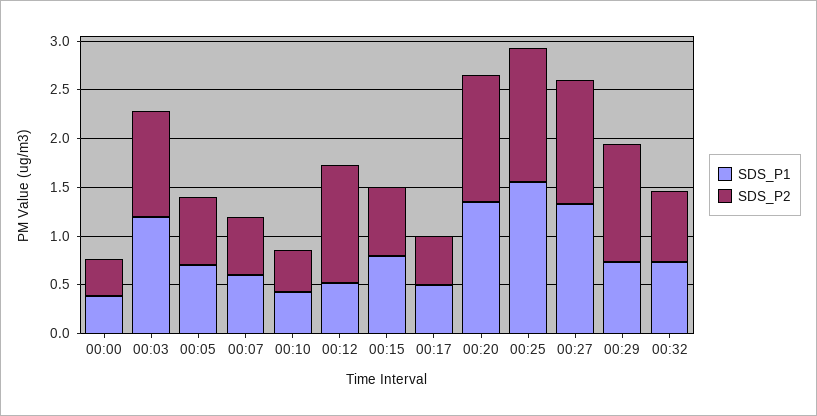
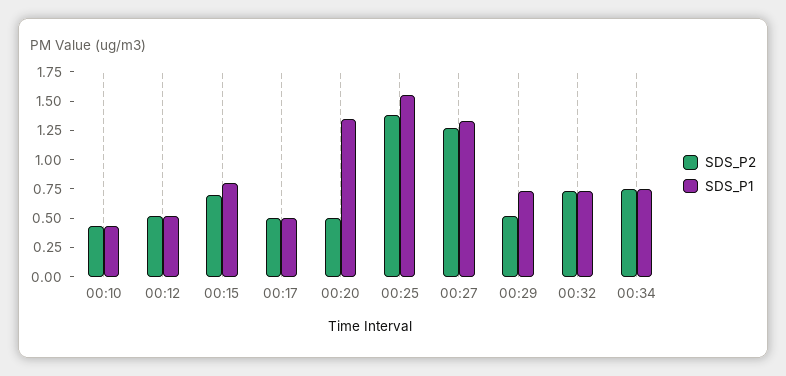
SDS_P1, 00:00: 0.4 -> none
SDS_P2, 00:00: 0.4 -> none
SDS_P1, 00:03: 1.2 -> none
SDS_P2, 00:03: 1.1 -> none
SDS_P1, 00:05: 0.7 -> none
SDS_P2, 00:05: 0.7 -> none
SDS_P1, 00:07: 0.6 -> none
SDS_P2, 00:07: 0.6 -> none
SDS_P2, 00:12: 1.2 -> 0.5
SDS_P2, 00:20: 1.3 -> 0.5
SDS_P2, 00:29: 1.2 -> 0.5
SDS_P2, 00:34: none -> 0.75
SDS_P1, 00:34: none -> 0.75

